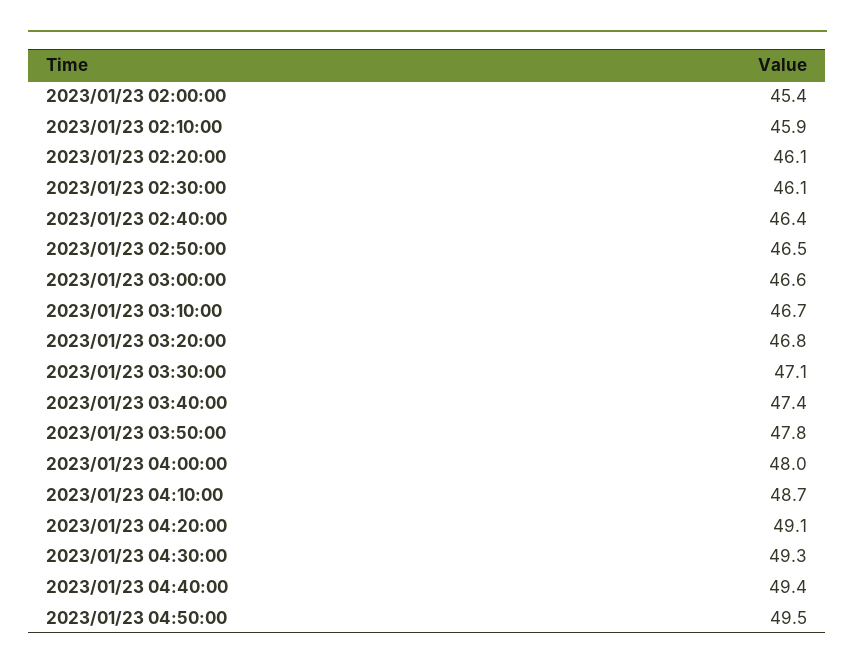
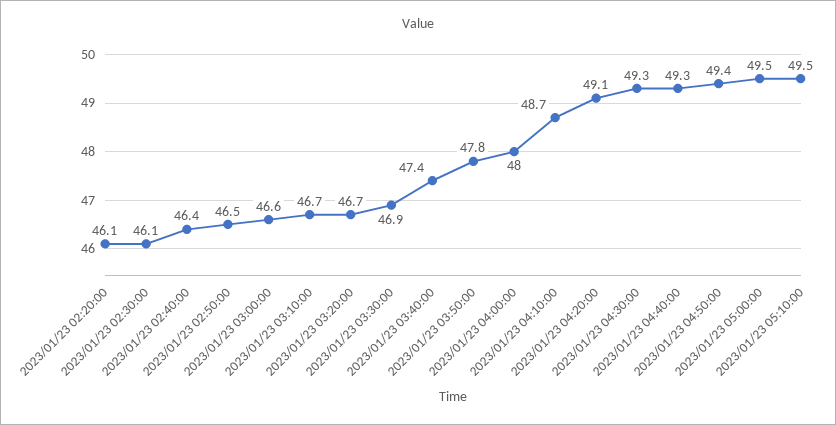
2023/01/23 02:00:00: 45.4 -> none
2023/01/23 02:10:00: 45.9 -> none
2023/01/23 03:20:00: 46.8 -> 46.7
2023/01/23 03:30:00: 47.1 -> 46.9
2023/01/23 04:40:00: 49.4 -> 49.3
2023/01/23 04:50:00: 49.5 -> 49.4
2023/01/23 05:00:00: none -> 49.5
2023/01/23 05:10:00: none -> 49.5

